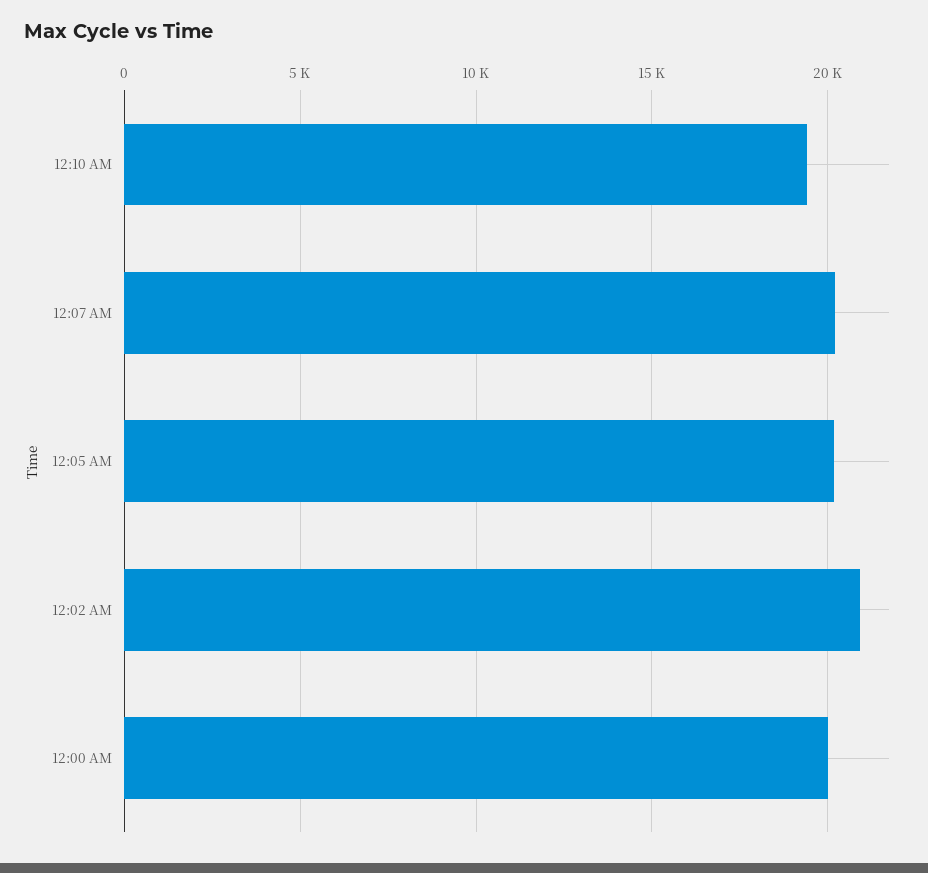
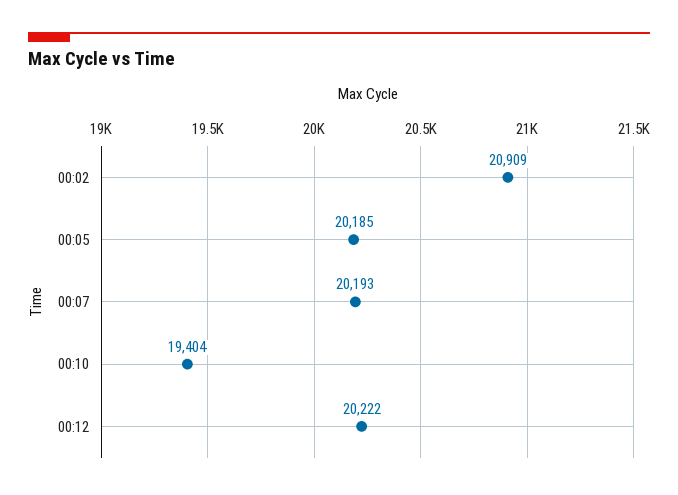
12:00 AM: 20000 -> none
00:12: none -> 20222

